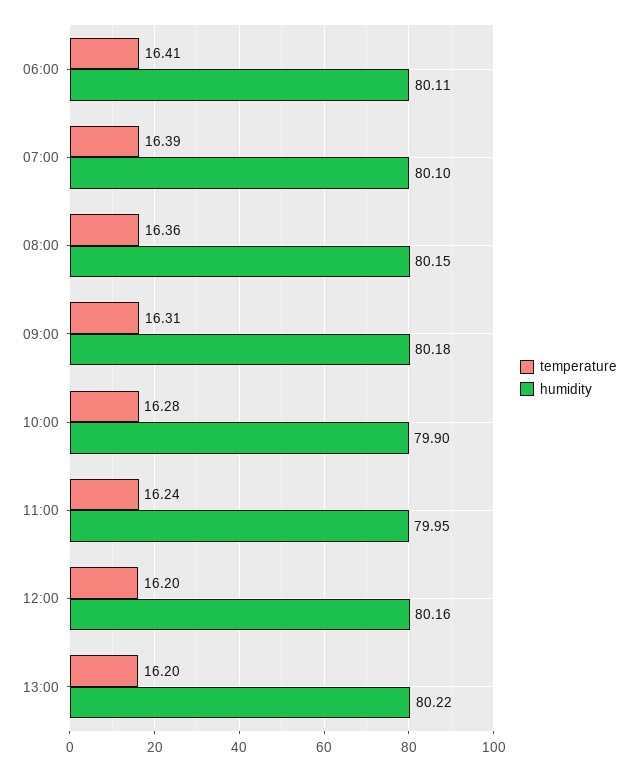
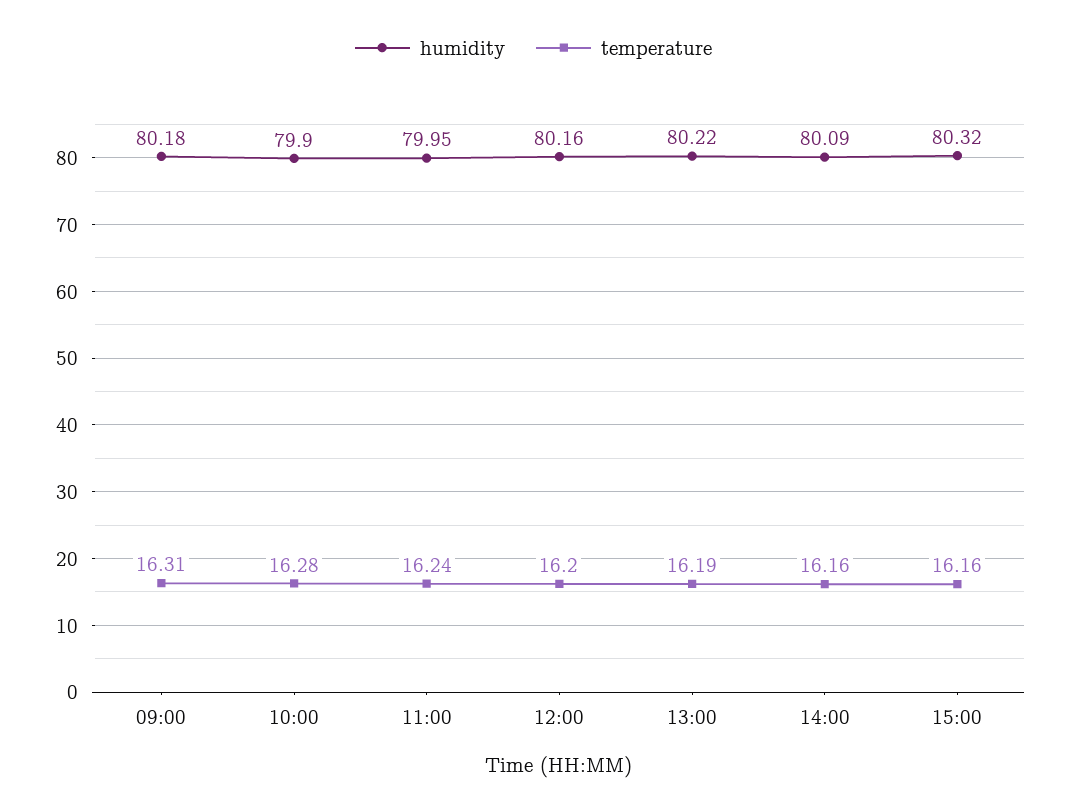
temperature, 06:00: 16.41 -> none
humidity, 06:00: 80.11 -> none
temperature, 07:00: 16.39 -> none
humidity, 07:00: 80.1 -> none
temperature, 08:00: 16.36 -> none
humidity, 08:00: 80.15 -> none
temperature, 13:00: 16.2 -> 16.19
humidity, 14:00: none -> 80.09
temperature, 14:00: none -> 16.16
humidity, 15:00: none -> 80.32
temperature, 15:00: none -> 16.16

